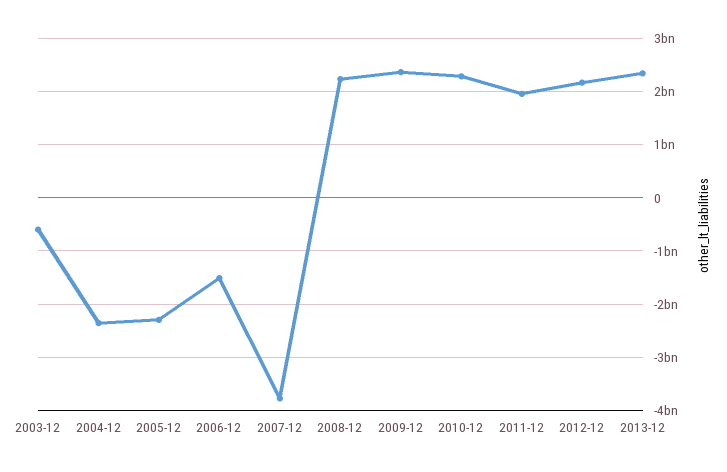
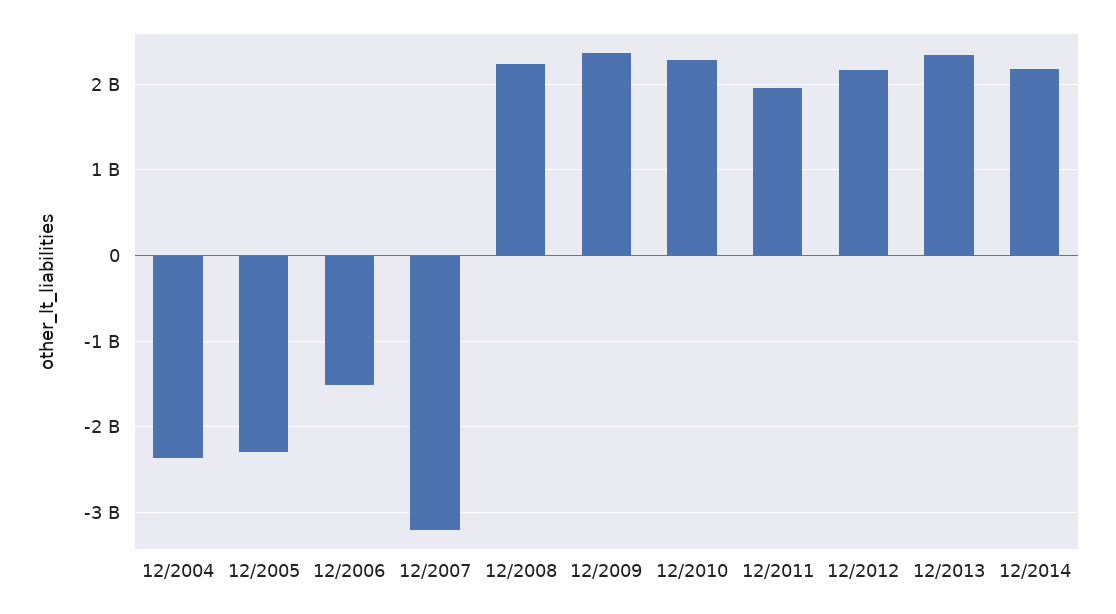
2003-12: -600000000 -> none
2007-12: -3800000000 -> -3200000000
12/2014: none -> 2200000000

